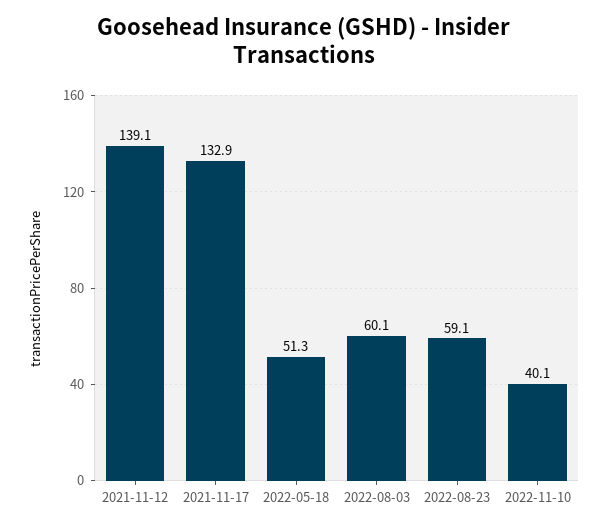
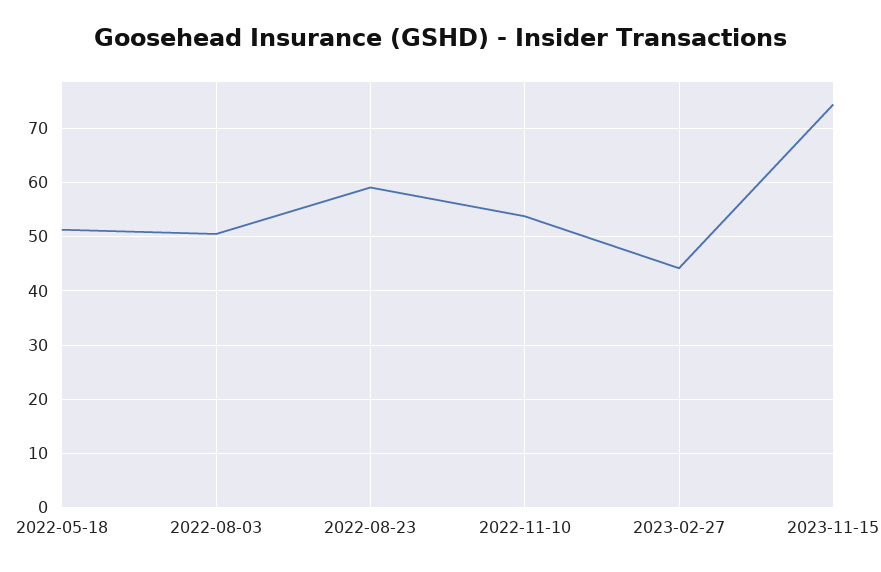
2021-11-12: 139.1 -> none
2021-11-17: 132.9 -> none
2022-08-03: 60.1 -> 50
2022-11-10: 40.1 -> 54
2023-02-27: none -> 44
2023-11-15: none -> 74

